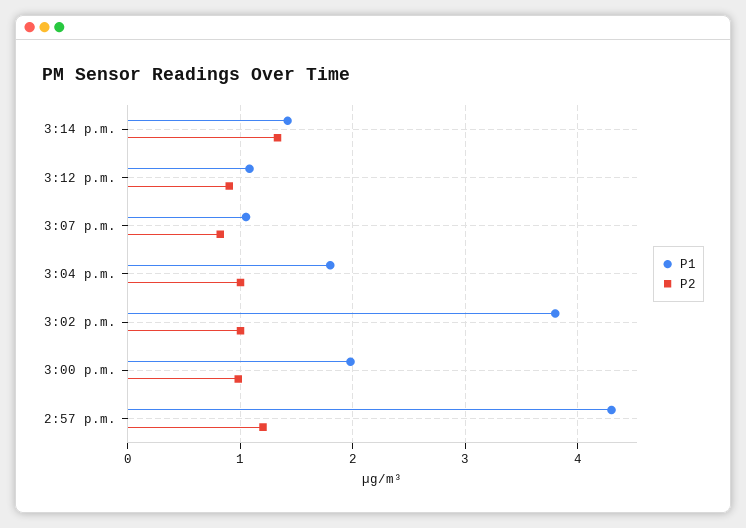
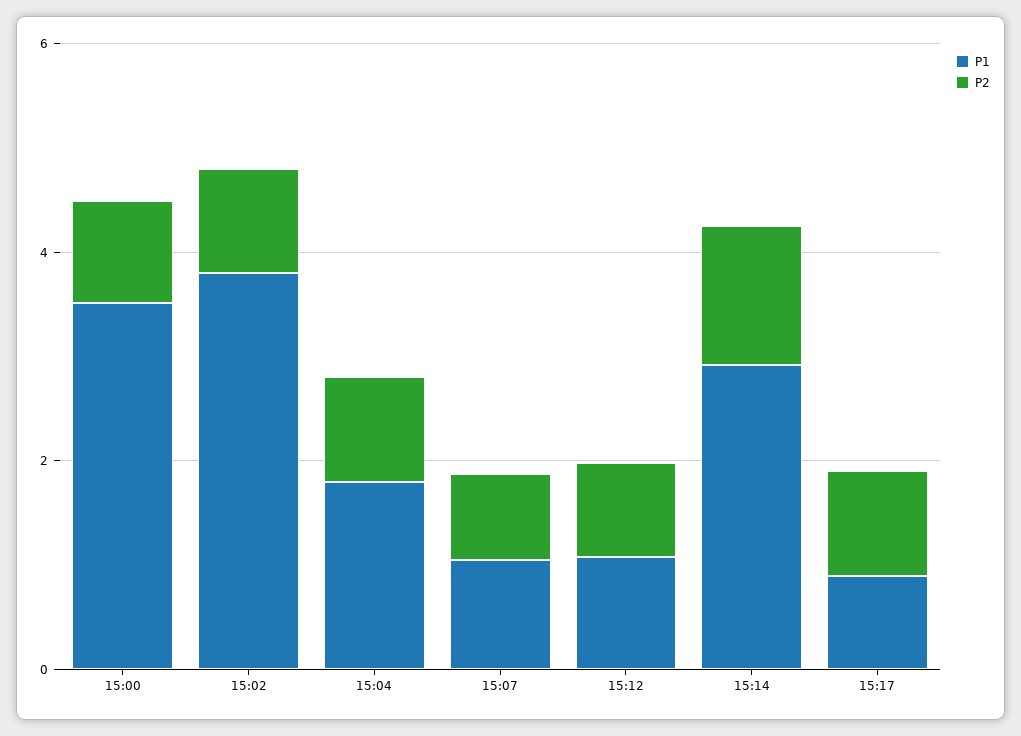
P1, 3:14 p.m.: 1.4 -> 3
P1, 3:00 p.m.: 2 -> 3.5
P1, 2:57 p.m.: 4.3 -> none
P2, 2:57 p.m.: 1.2 -> none
P1, 15:17: none -> 1
P2, 15:17: none -> 1

